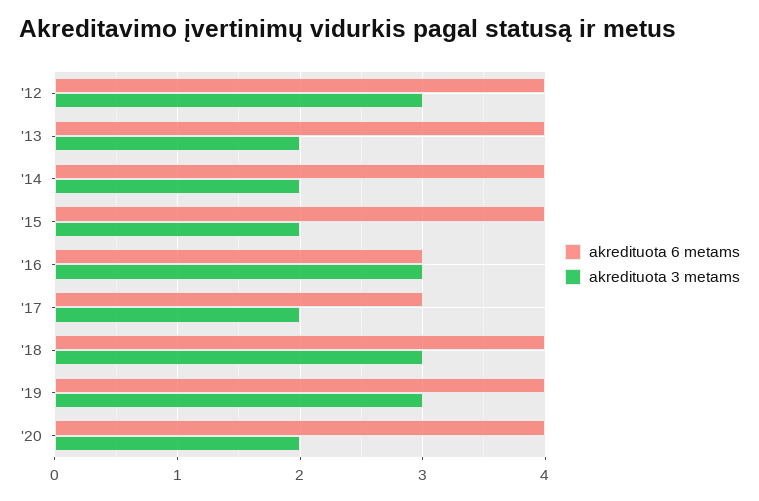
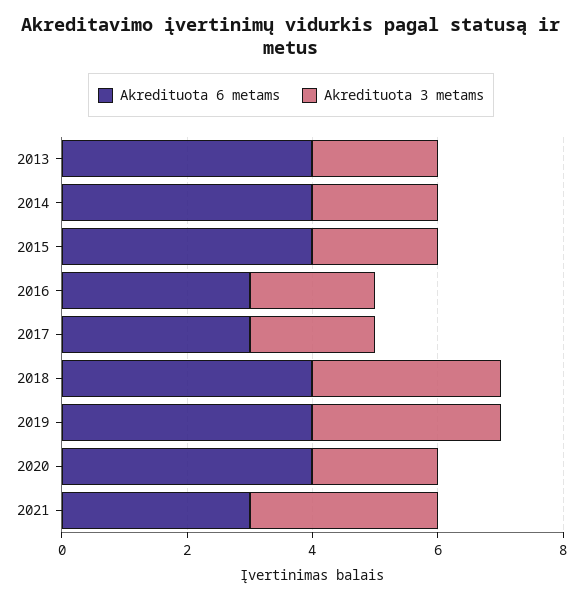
akredituota 6 metams, '12: 4 -> none
akredituota 3 metams, '12: 3 -> none
akredituota 3 metams, '16: 3 -> 2
akredituota 6 metams, 2021: none -> 3
akredituota 3 metams, 2021: none -> 3

